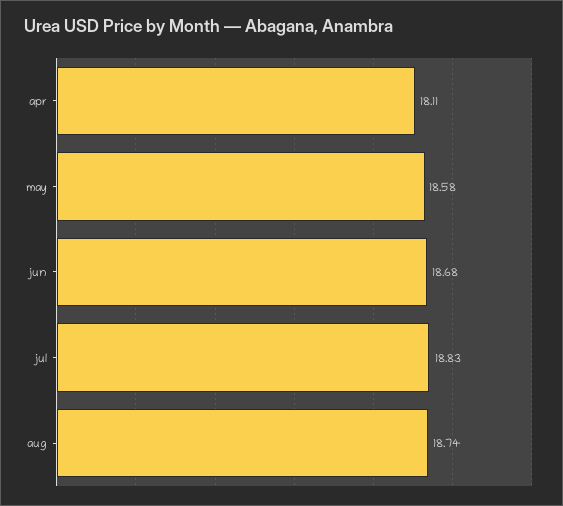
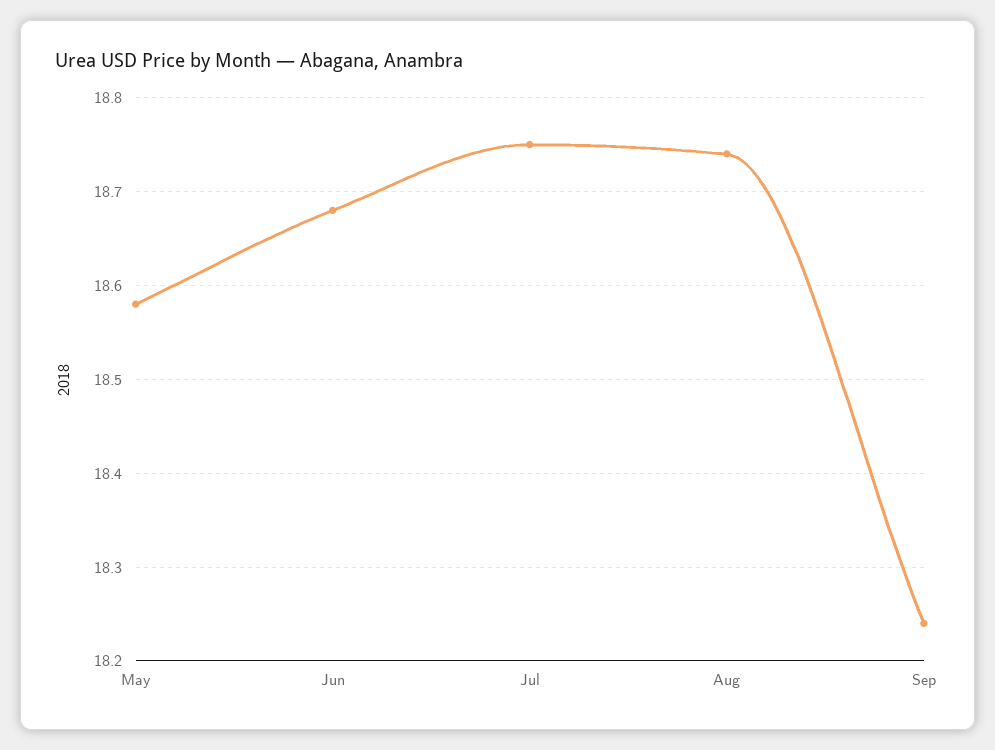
apr: 18.11 -> none
jul: 18.83 -> 18.75
Sep: none -> 18.24

